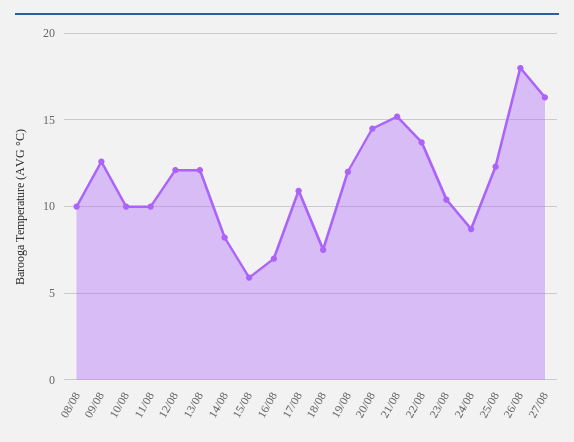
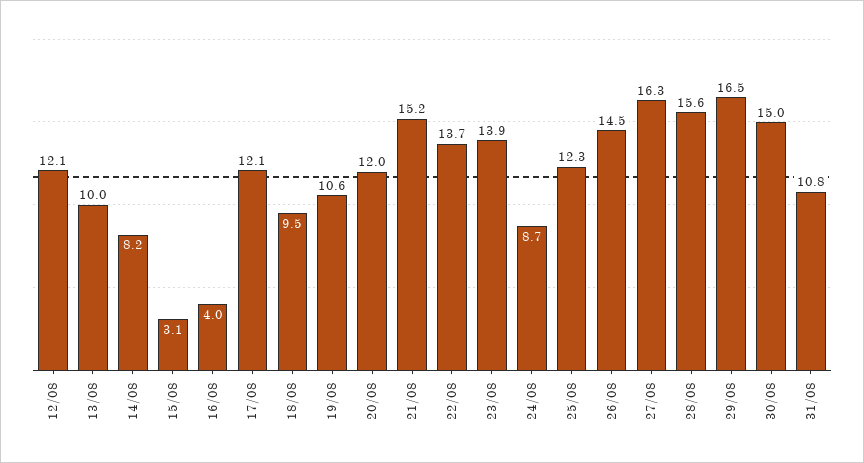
08/08: 10 -> none
09/08: 12.5 -> none
10/08: 10 -> none
11/08: 10 -> none
13/08: 12 -> 10
15/08: 6 -> 3.1
16/08: 7 -> 4
17/08: 11 -> 12.1
18/08: 7.5 -> 9.5
19/08: 12 -> 10.6
20/08: 14.5 -> 12
23/08: 10.5 -> 13.9
26/08: 18 -> 14.5
28/08: none -> 15.6
29/08: none -> 16.5
30/08: none -> 15
31/08: none -> 10.8

